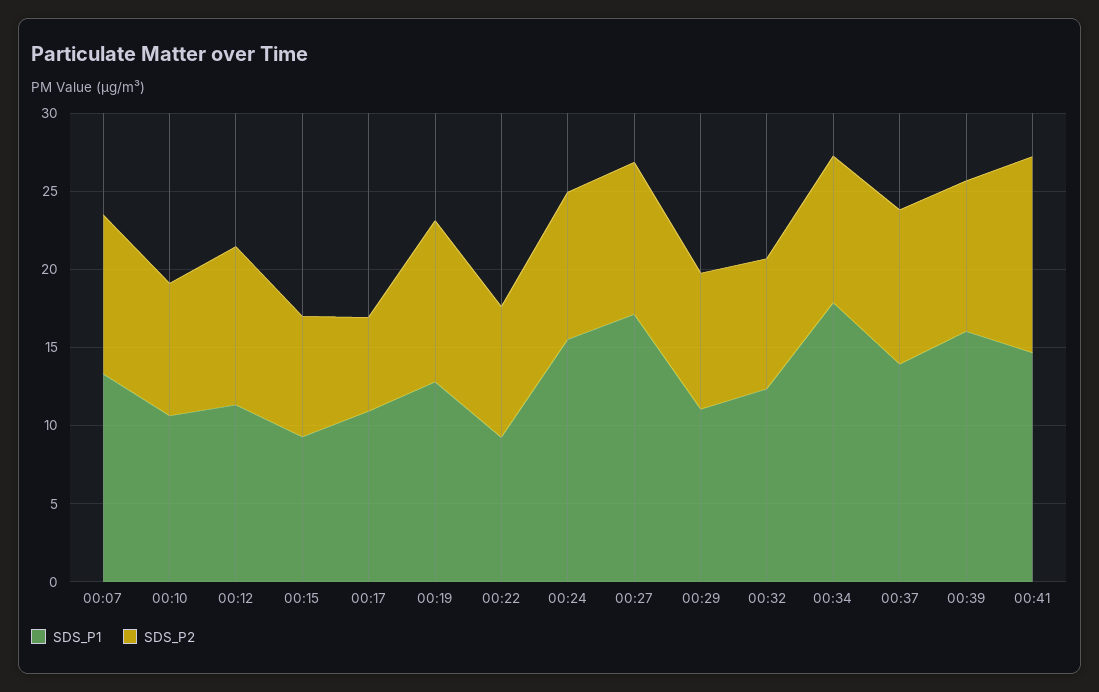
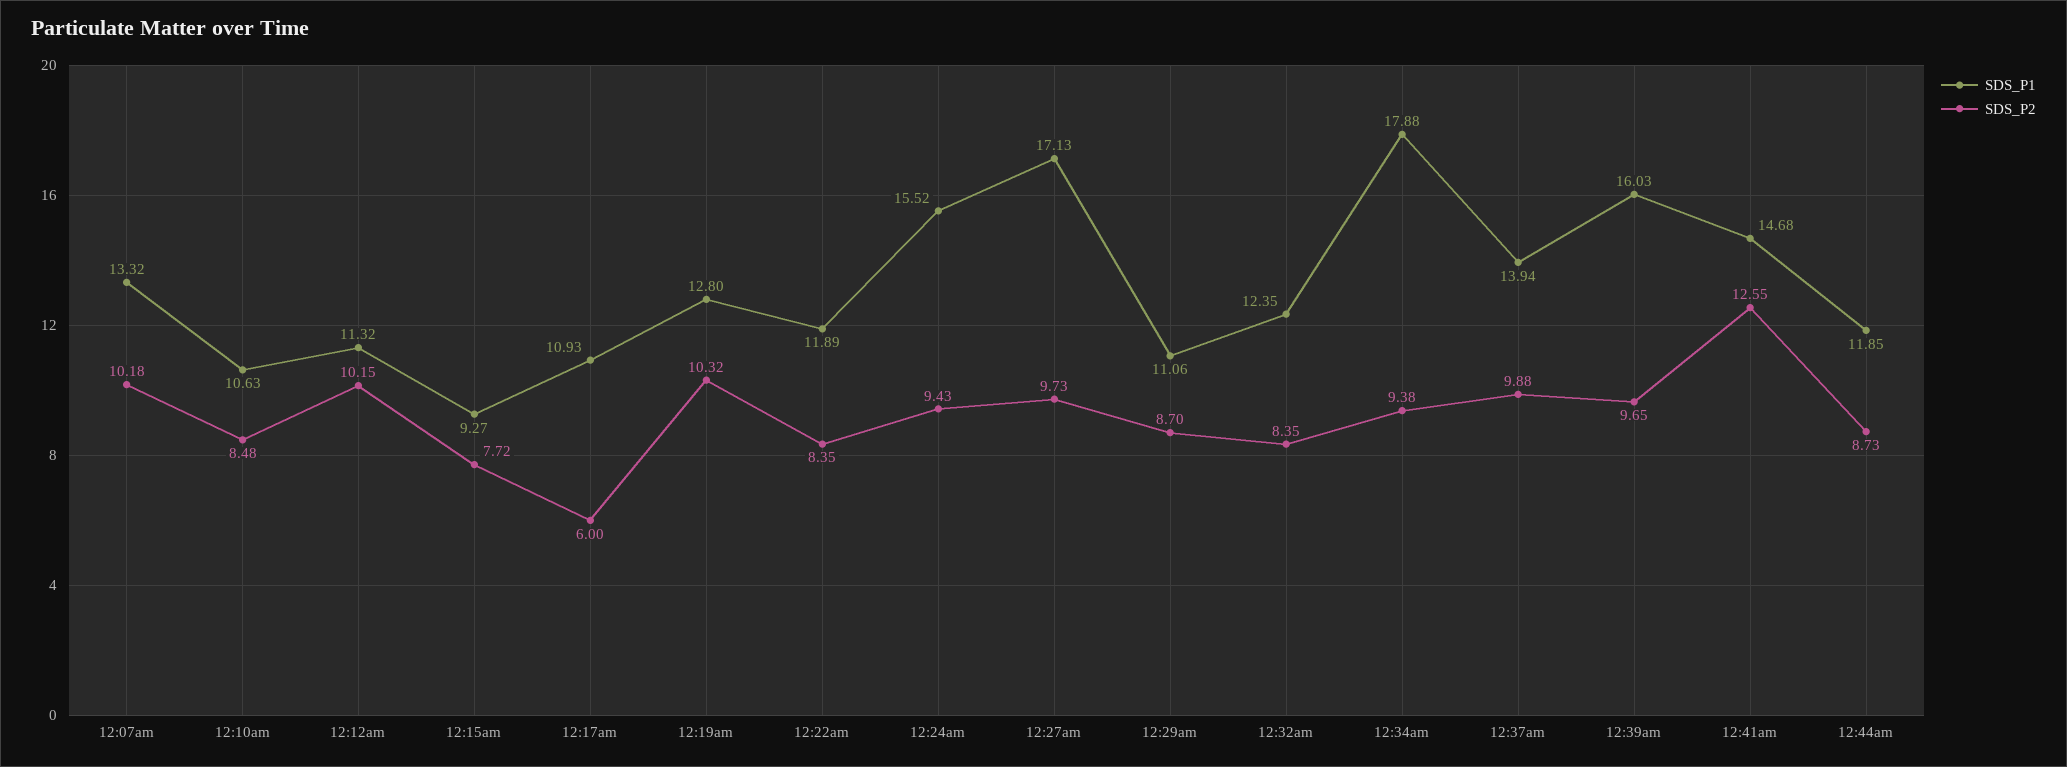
SDS_P1, 00:22: 9 -> 11.89
SDS_P1, 12:44am: none -> 11.85
SDS_P2, 12:44am: none -> 8.73

